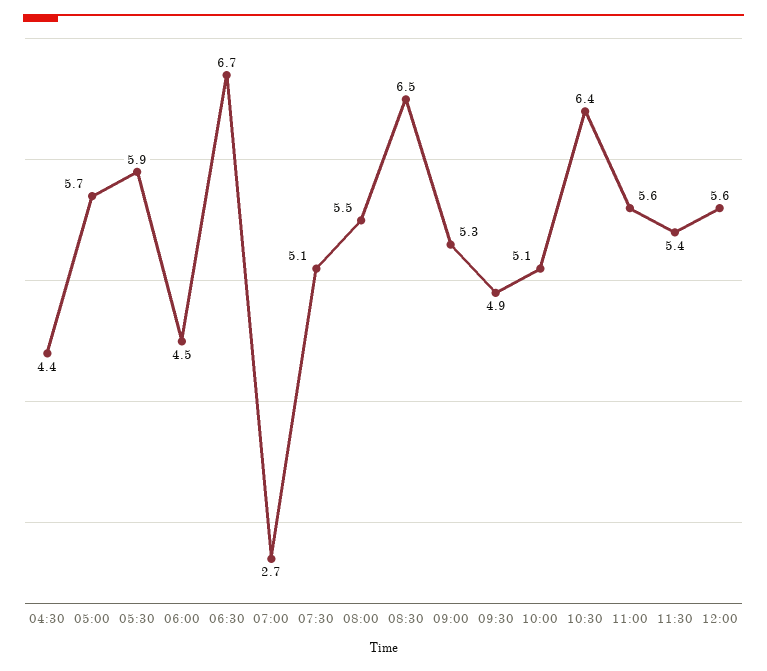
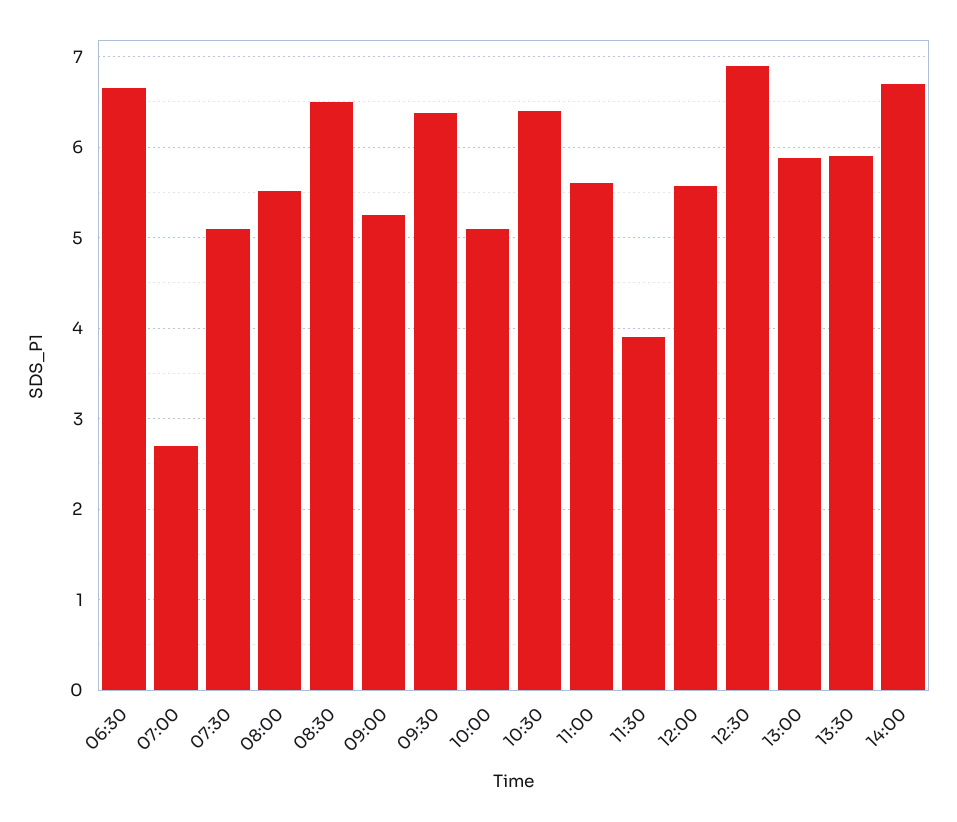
04:30: 4.4 -> none
05:00: 5.7 -> none
05:30: 5.9 -> none
06:00: 4.5 -> none
09:30: 4.9 -> 6.4
11:30: 5.4 -> 3.9
12:30: none -> 6.9
13:00: none -> 5.9
13:30: none -> 5.9
14:00: none -> 6.7

